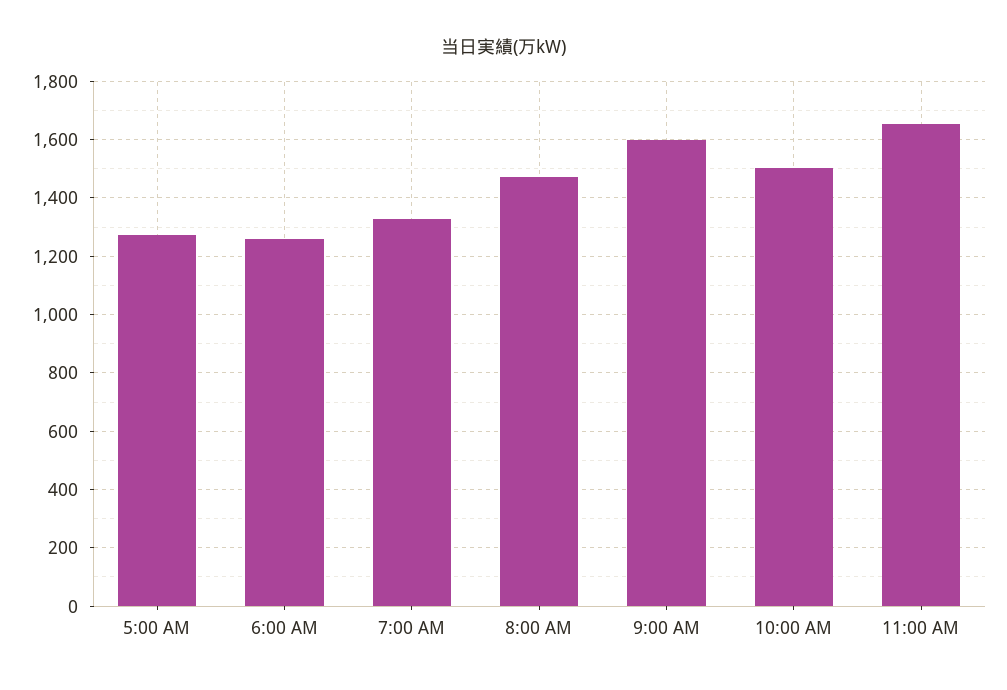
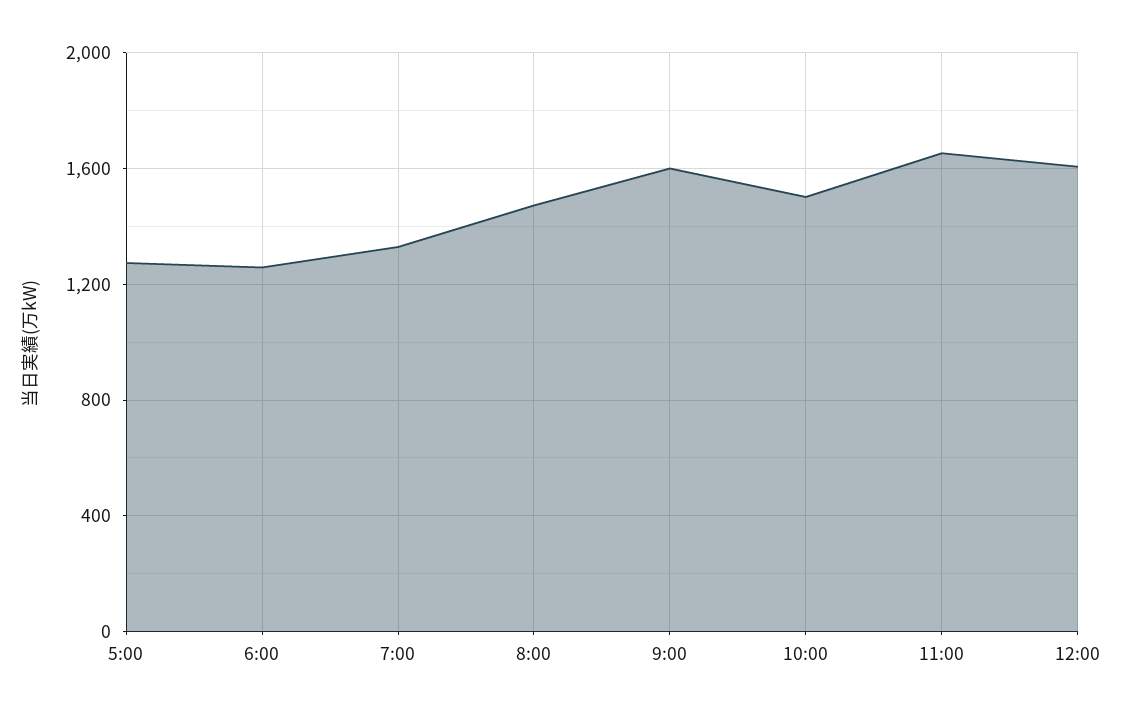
12:00: none -> 1600

